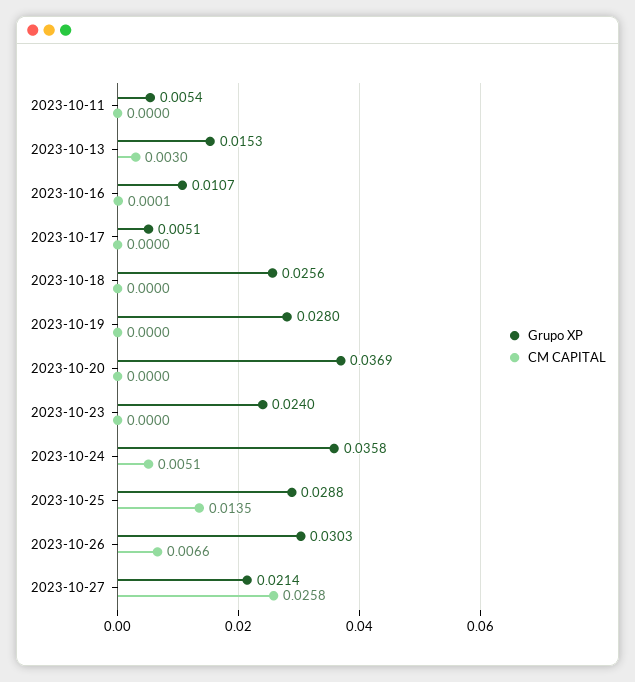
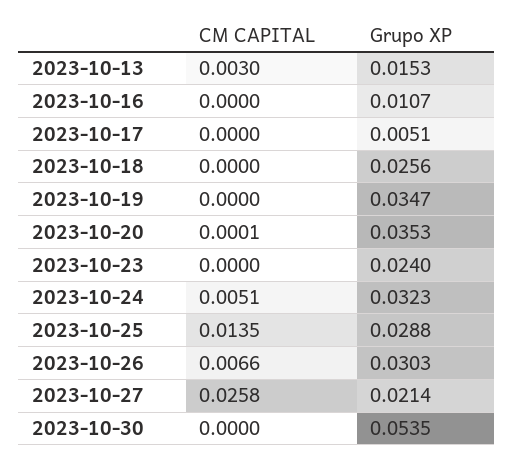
Grupo XP, 2023-10-11: 0.0054 -> none
CM CAPITAL, 2023-10-11: 0 -> none
CM CAPITAL, 2023-10-16: 0.0001 -> 0
Grupo XP, 2023-10-19: 0.028 -> 0.0347
Grupo XP, 2023-10-20: 0.0369 -> 0.0353
CM CAPITAL, 2023-10-20: 0 -> 0.0001
Grupo XP, 2023-10-24: 0.0358 -> 0.0323
CM CAPITAL, 2023-10-30: none -> 0
Grupo XP, 2023-10-30: none -> 0.0535

